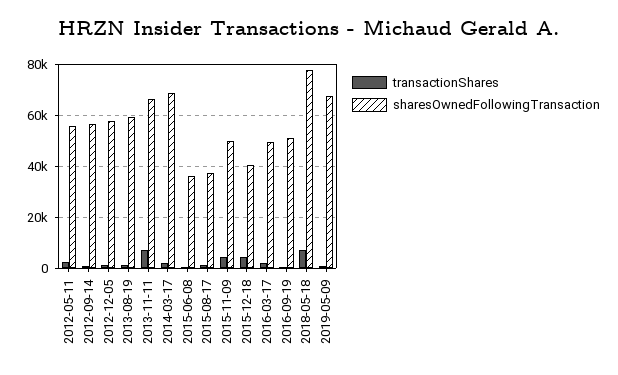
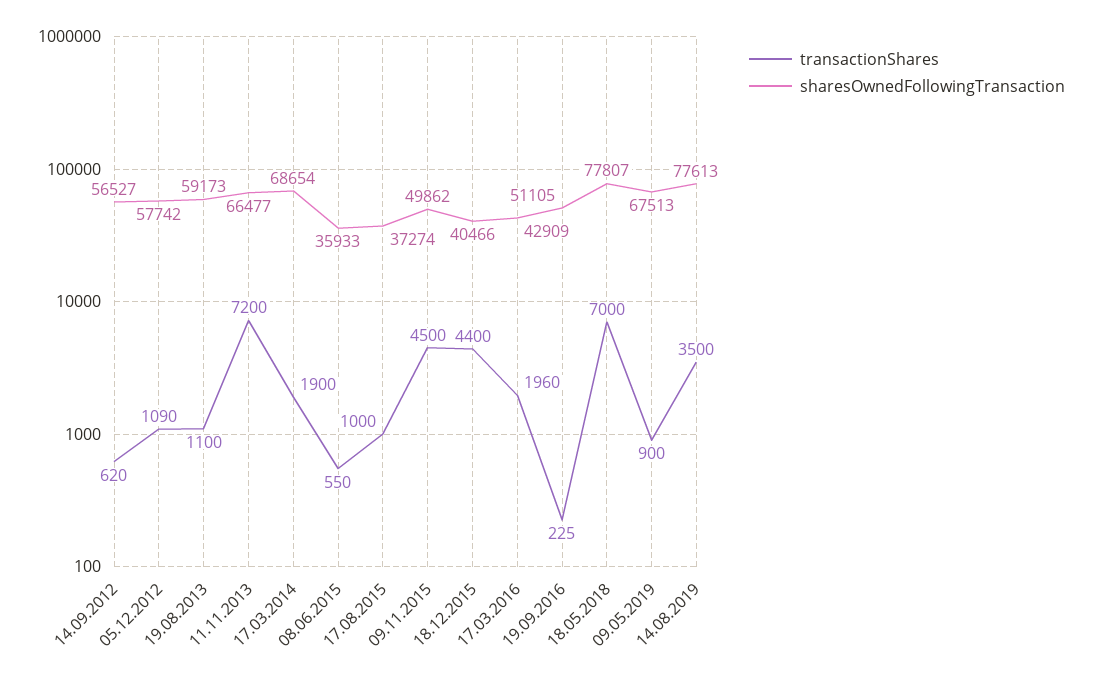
transactionShares, 2012-05-11: 2500 -> none
sharesOwnedFollowingTransaction, 2012-05-11: 55000 -> none
sharesOwnedFollowingTransaction, 2016-03-17: 50000 -> 42909
transactionShares, 14.08.2019: none -> 3500
sharesOwnedFollowingTransaction, 14.08.2019: none -> 77613

